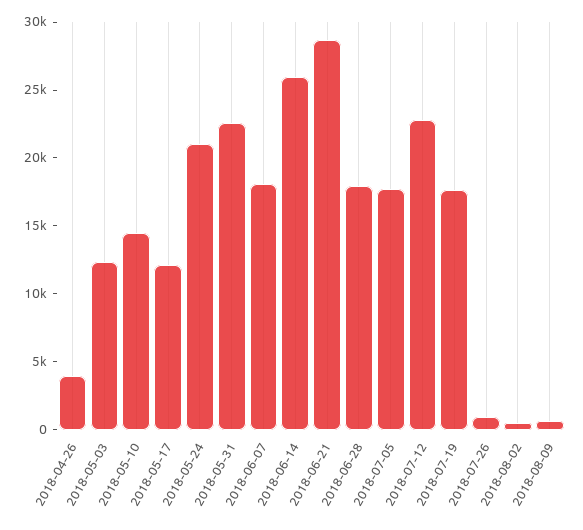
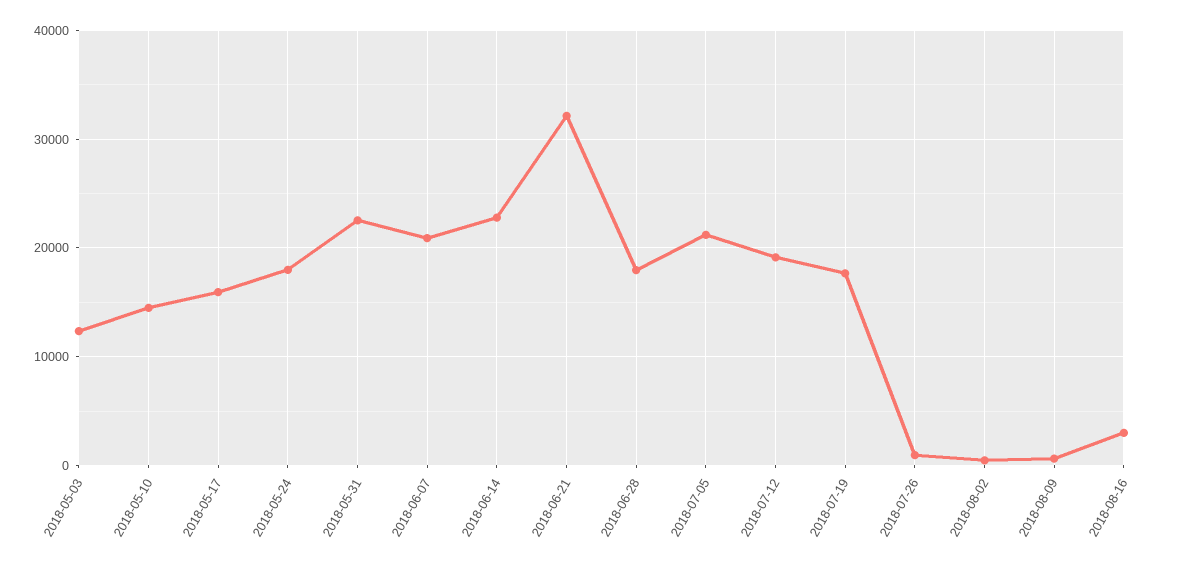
2018-04-26: 4000 -> none
2018-05-17: 12000 -> 16000
2018-05-24: 21000 -> 18000
2018-06-07: 18000 -> 21000
2018-06-14: 26000 -> 23000
2018-06-21: 29000 -> 32000
2018-07-05: 18000 -> 21000
2018-07-12: 23000 -> 19000
2018-08-16: none -> 3000

